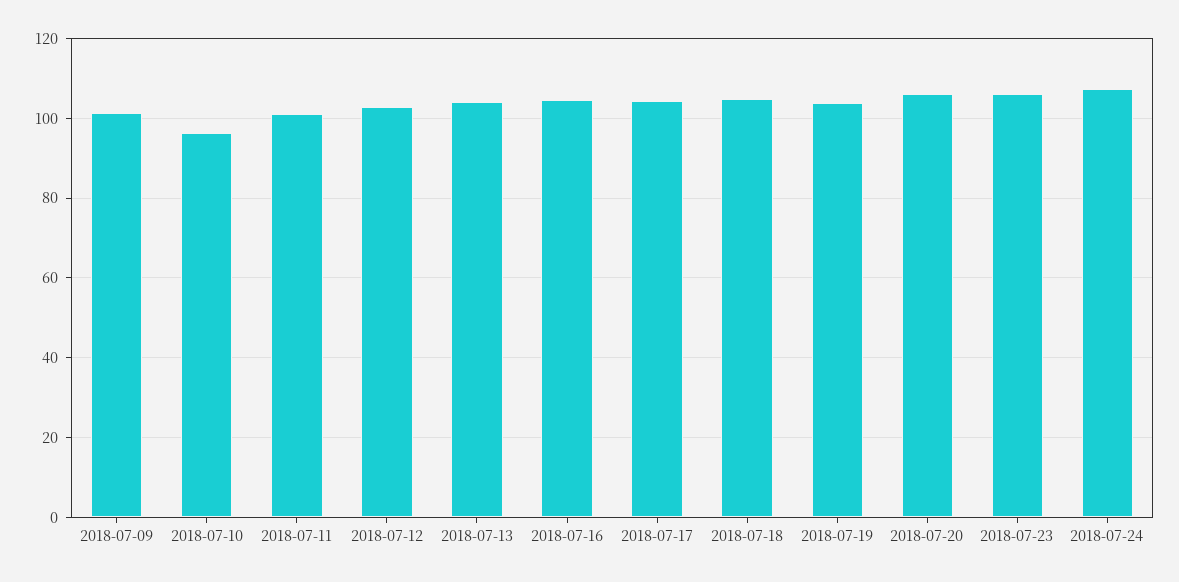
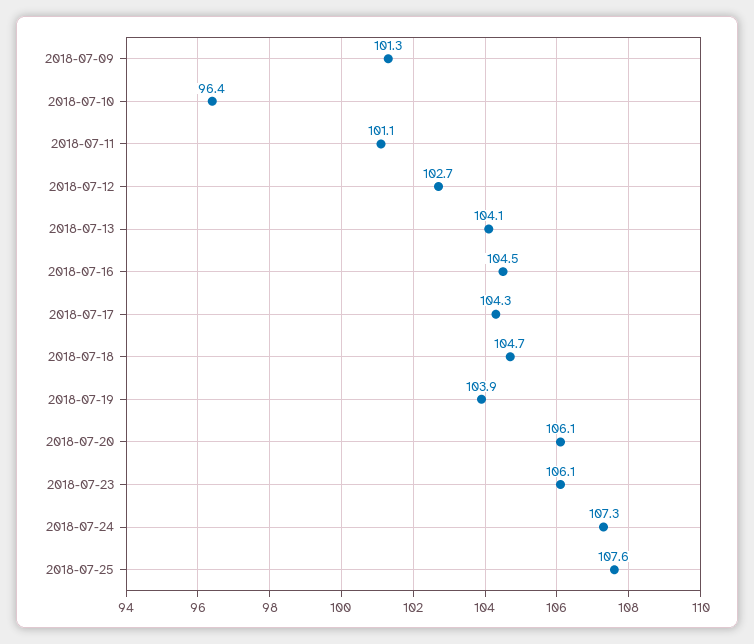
2018-07-25: none -> 107.6

